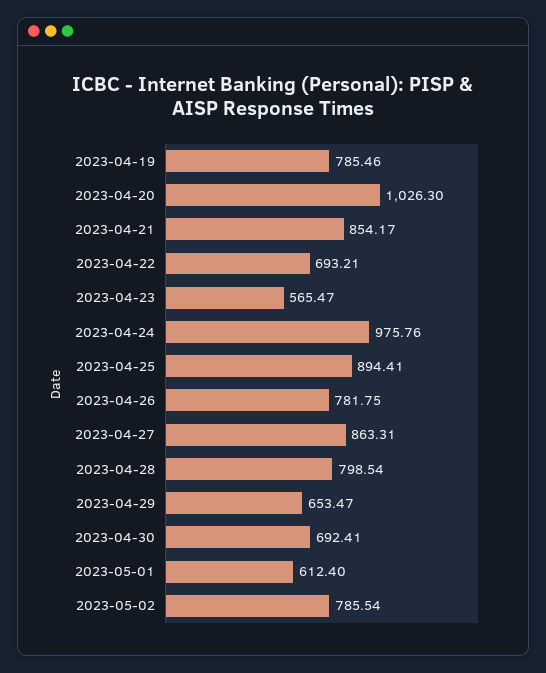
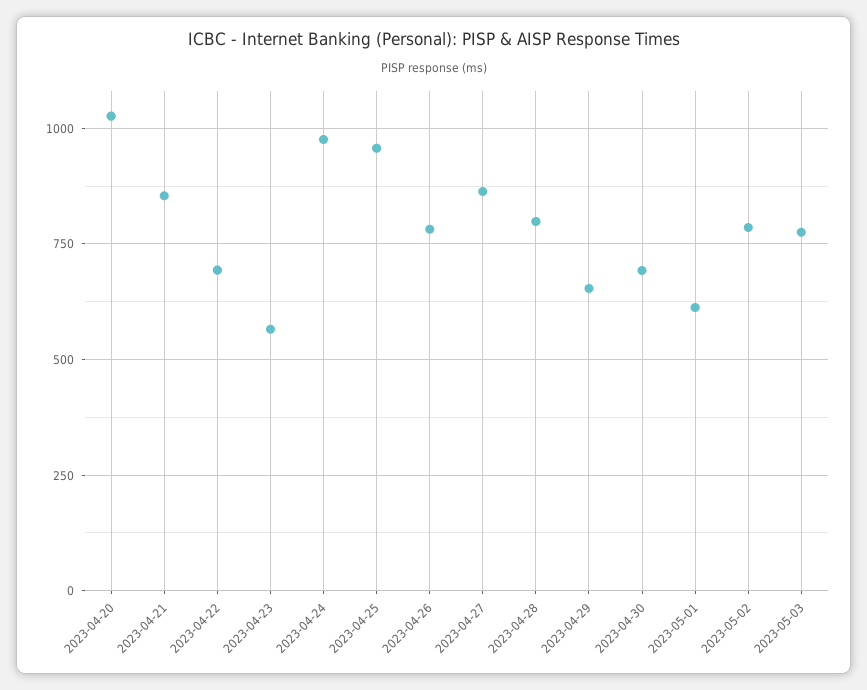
2023-04-19: 785.46 -> none
2023-04-25: 894.41 -> 950
2023-05-03: none -> 775

